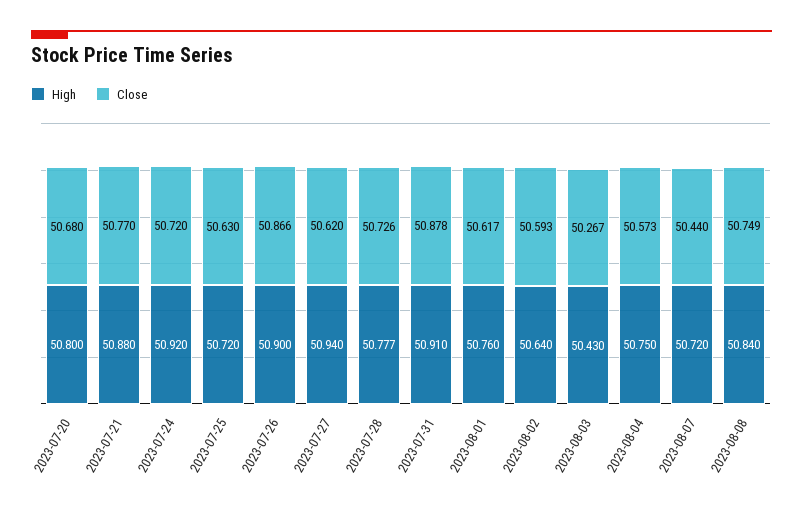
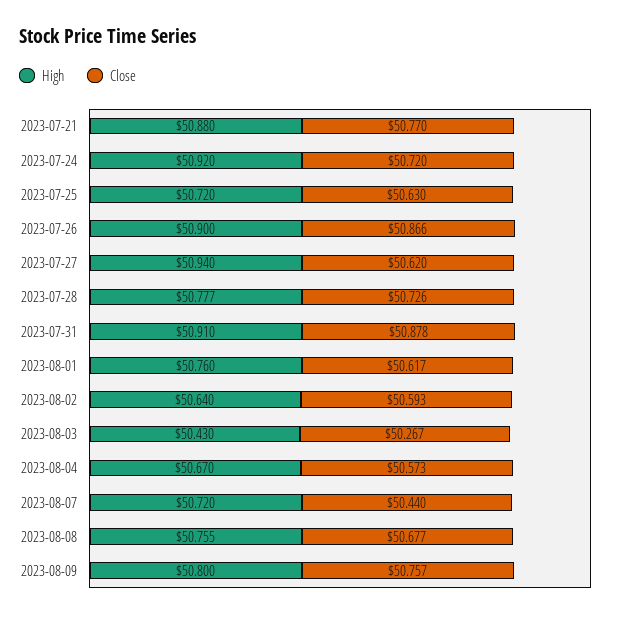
High, 2023-07-20: 50.8 -> none
Close, 2023-07-20: 50.68 -> none
High, 2023-08-04: 50.75 -> 50.67
High, 2023-08-08: 50.84 -> 50.755
Close, 2023-08-08: 50.749 -> 50.677
High, 2023-08-09: none -> 50.8
Close, 2023-08-09: none -> 50.757

